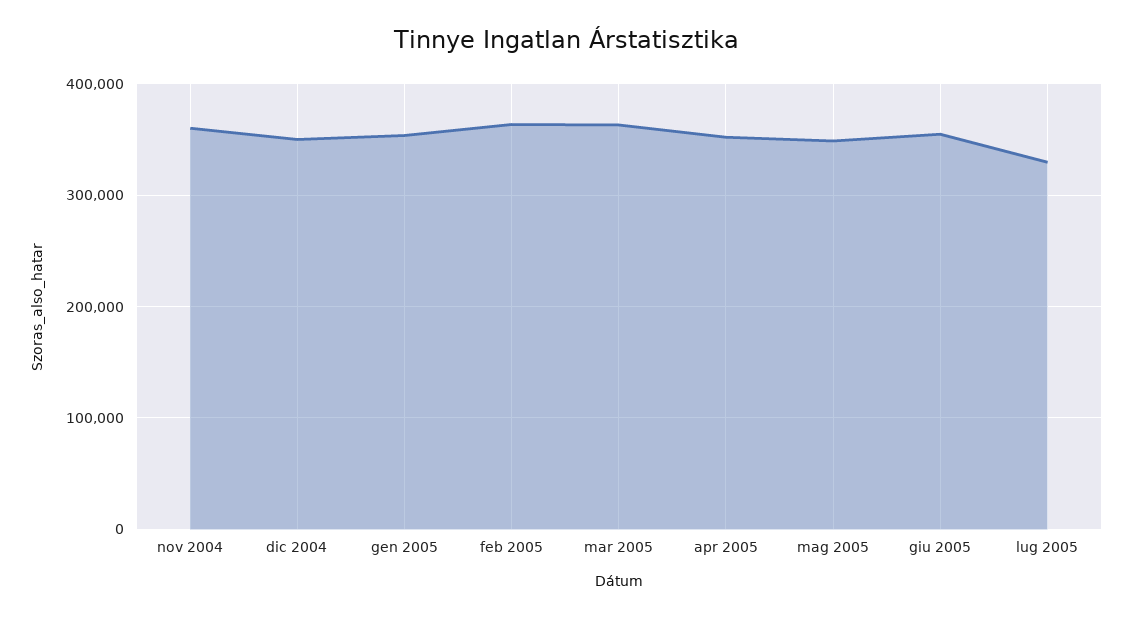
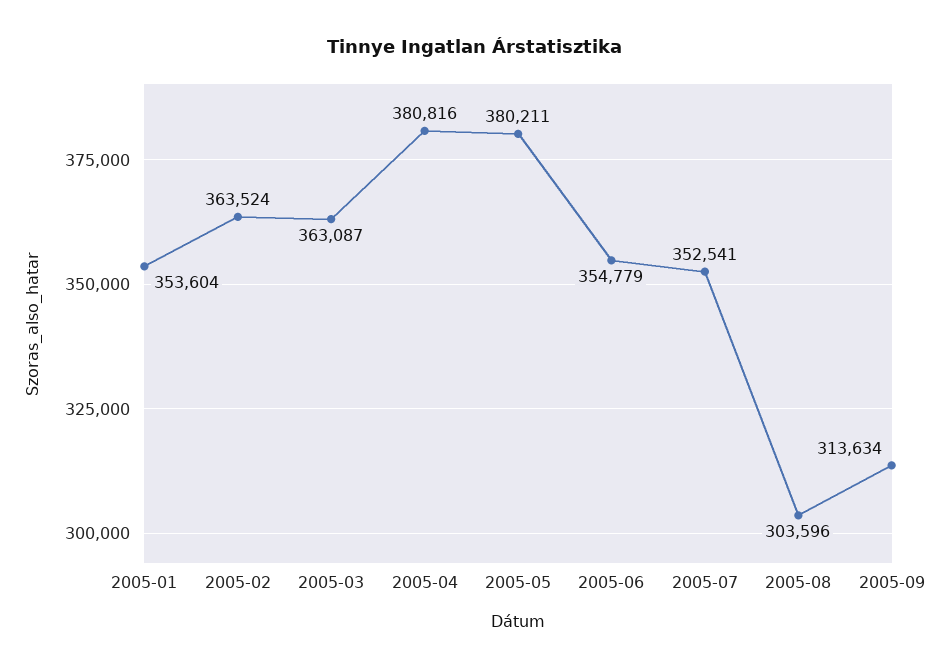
nov 2004: 360000 -> none
dic 2004: 350000 -> none
apr 2005: 350000 -> 380816
mag 2005: 350000 -> 380211
lug 2005: 330000 -> 352541
2005-08: none -> 303596
2005-09: none -> 313634

